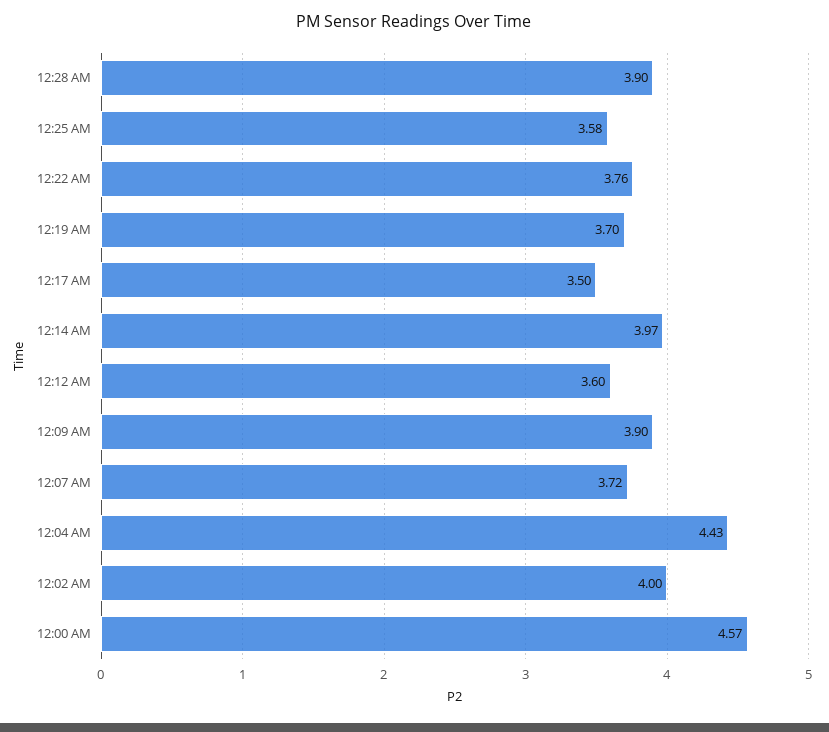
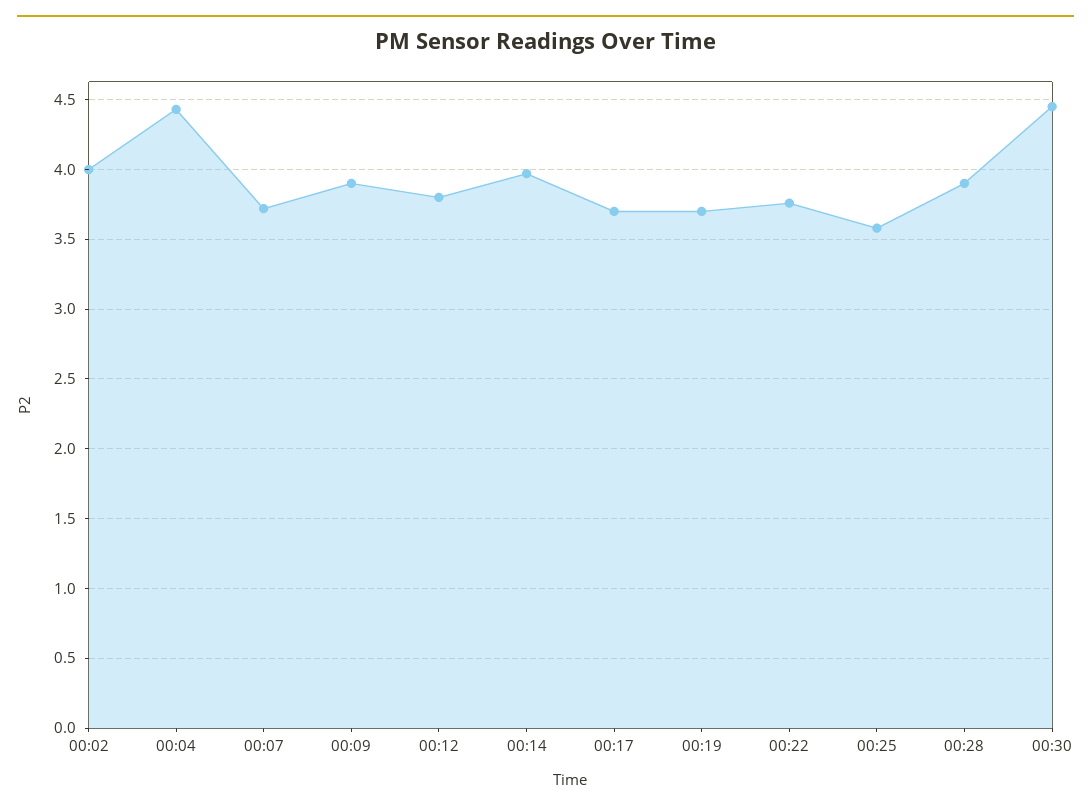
12:17 AM: 3.5 -> 3.7
12:12 AM: 3.6 -> 3.8
12:00 AM: 4.57 -> none
00:30: none -> 4.45

